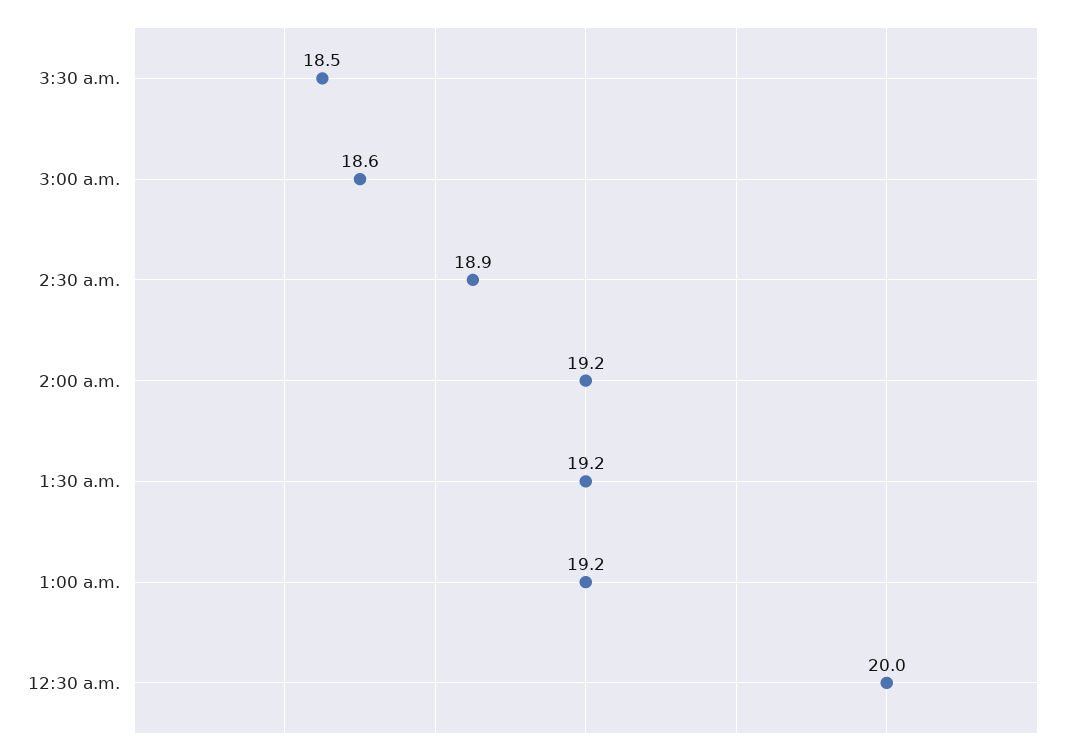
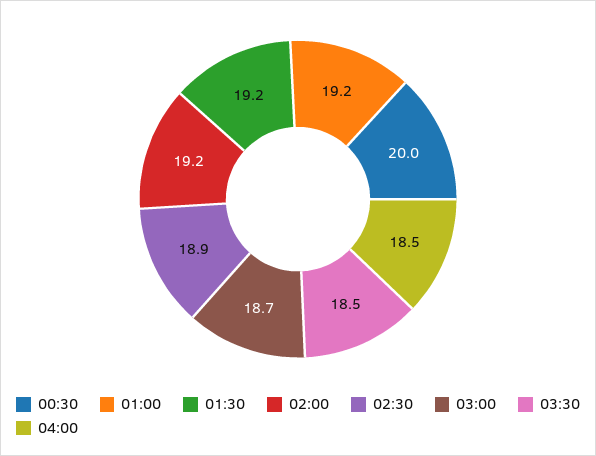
3:00 a.m.: 18.6 -> 18.7
04:00: none -> 18.5

